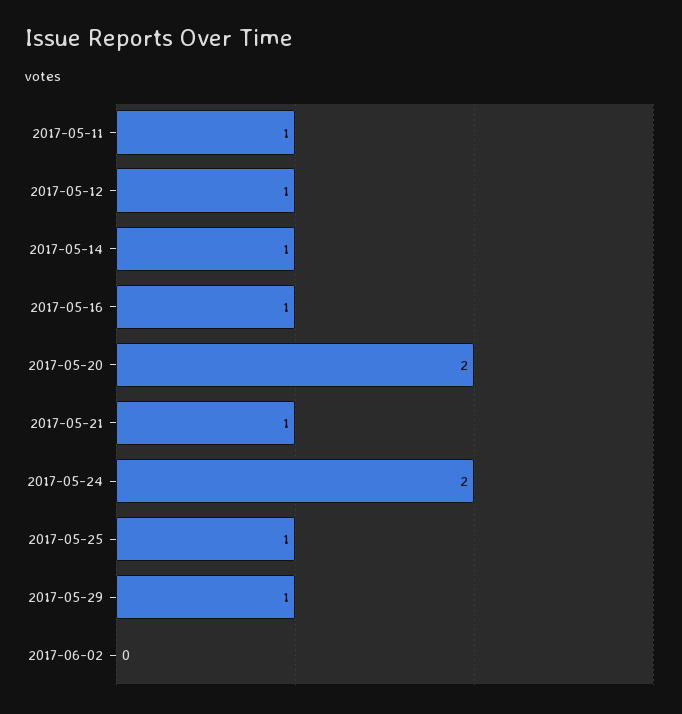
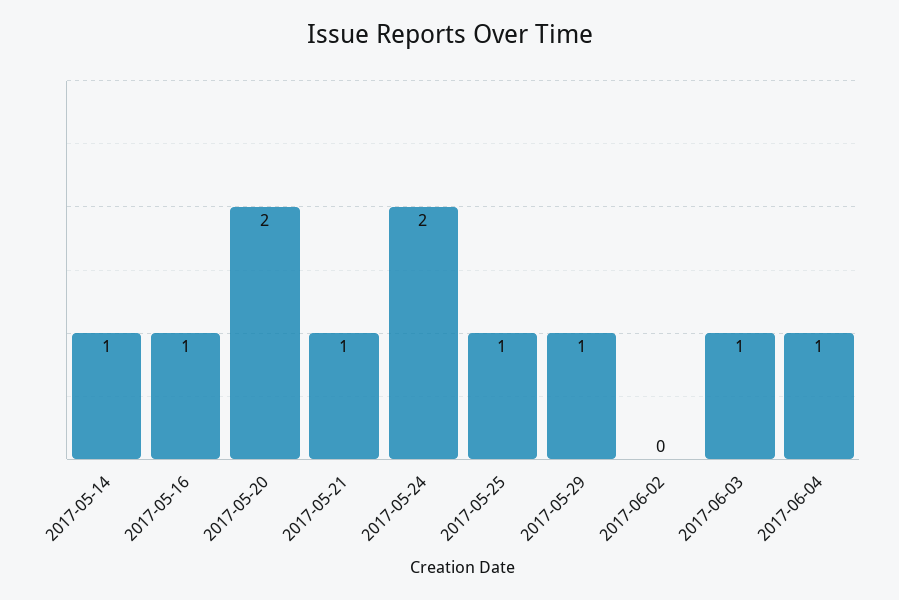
2017-05-11: 1 -> none
2017-05-12: 1 -> none
2017-06-03: none -> 1
2017-06-04: none -> 1

